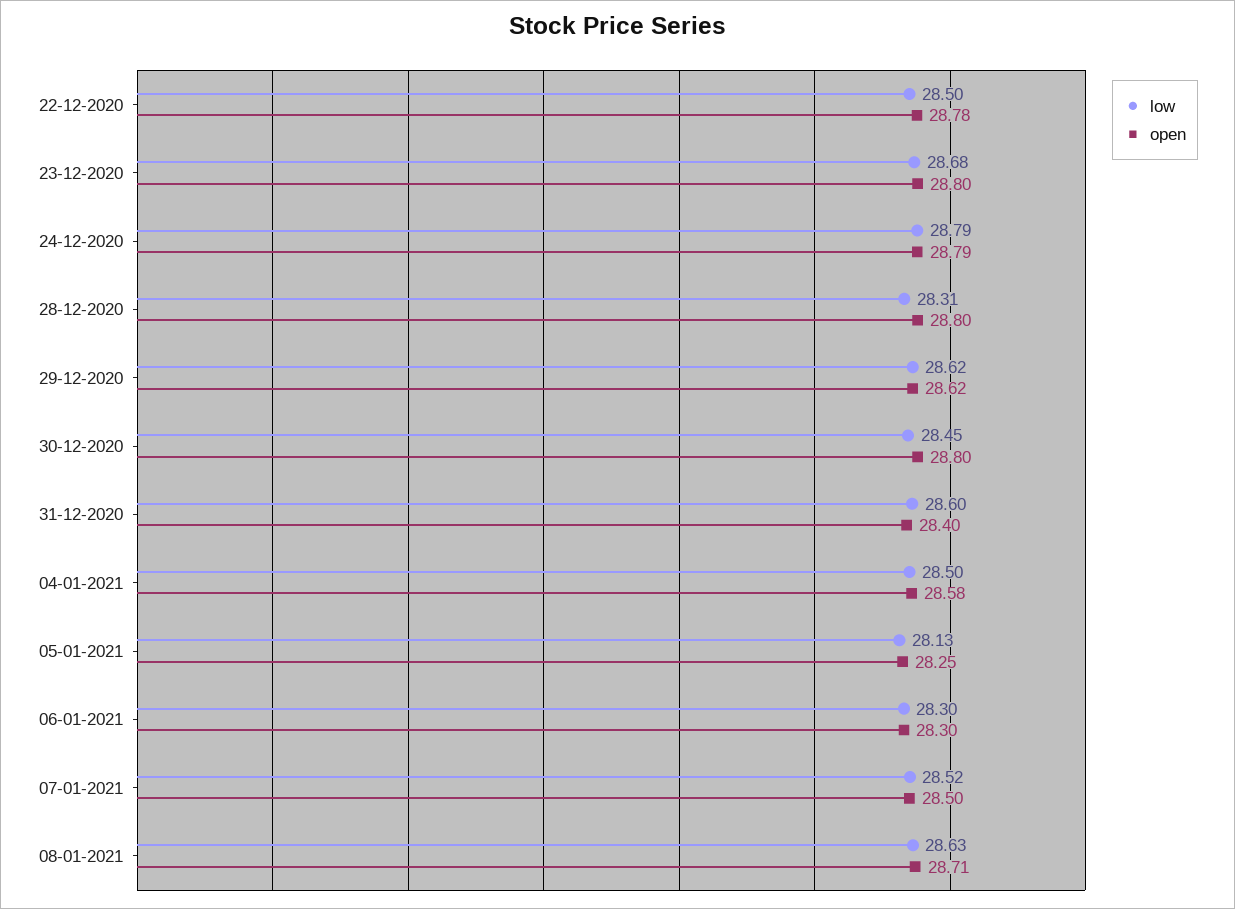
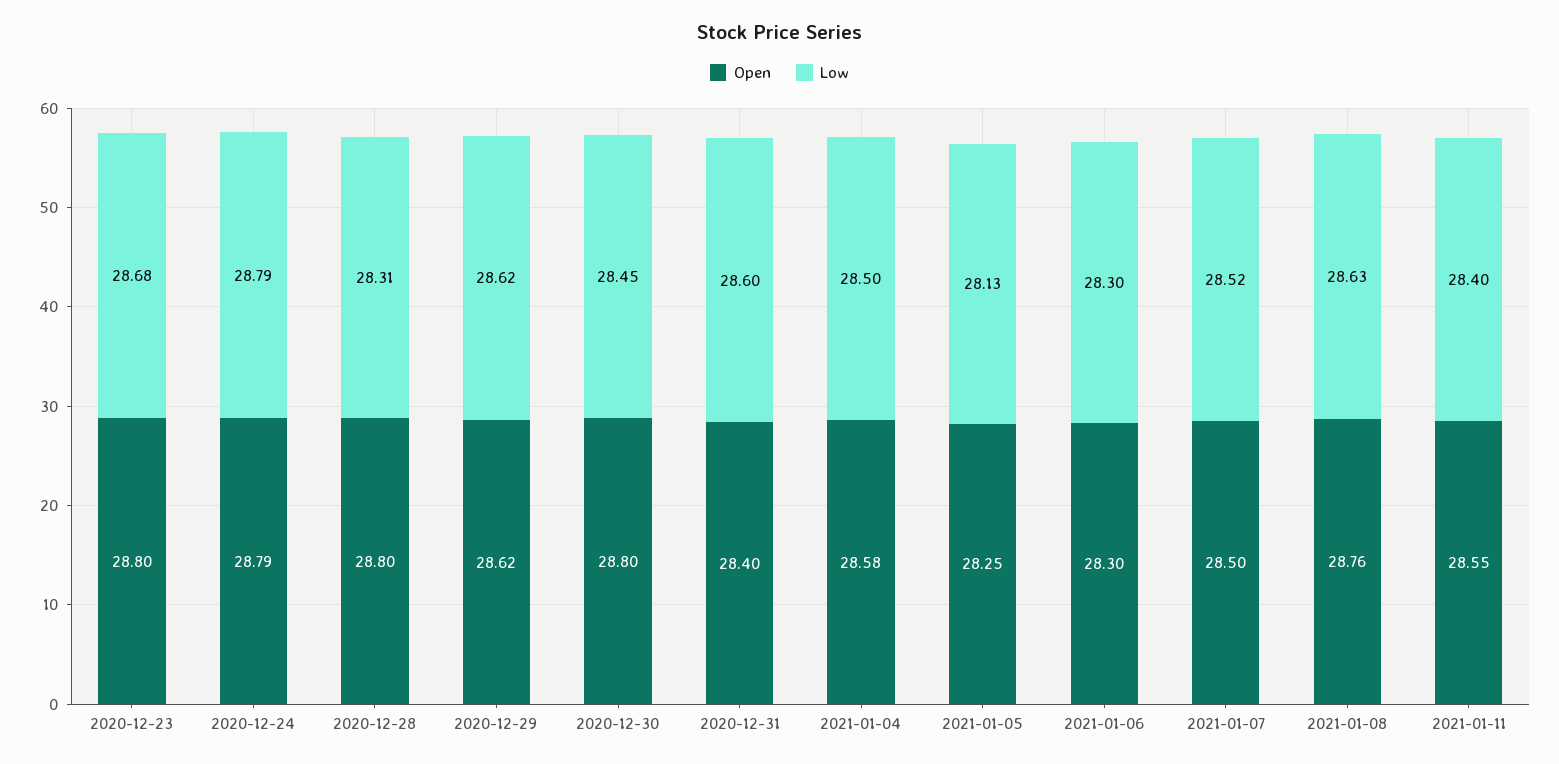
low, 22-12-2020: 28.5 -> none
open, 22-12-2020: 28.78 -> none
open, 08-01-2021: 28.71 -> 28.76
open, 2021-01-11: none -> 28.55
low, 2021-01-11: none -> 28.4

